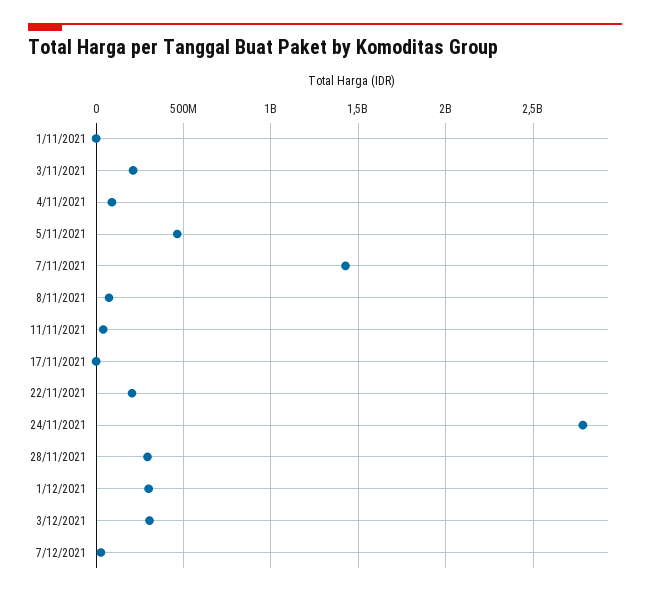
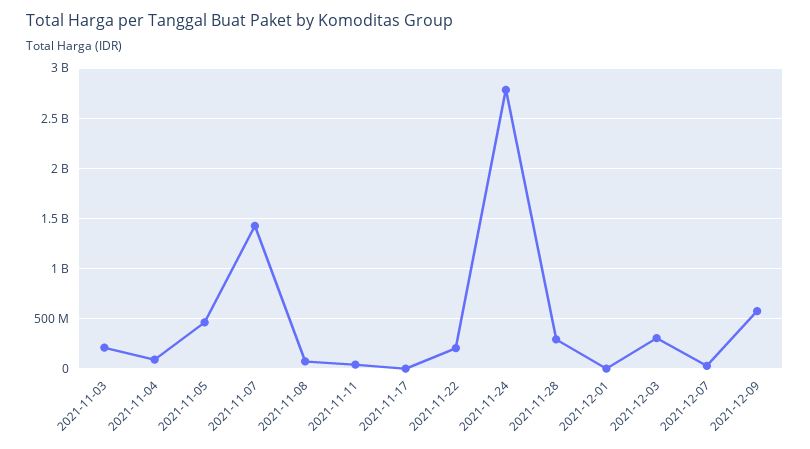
1/11/2021: 0 -> none
1/12/2021: 300000000 -> 0
2021-12-09: none -> 600000000

